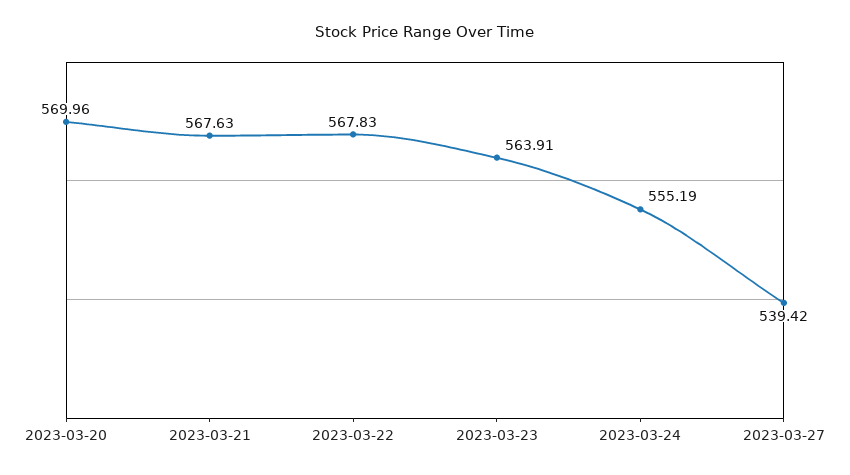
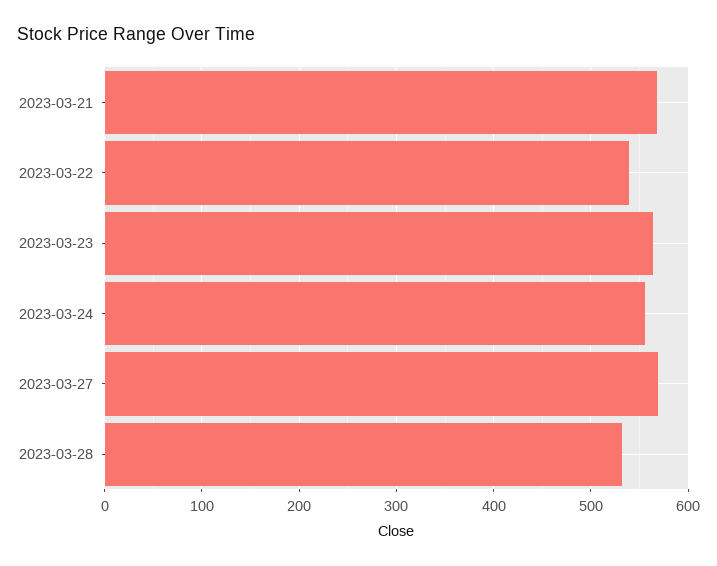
2023-03-20: 569.96 -> none
2023-03-22: 567.83 -> 540
2023-03-27: 539.42 -> 570
2023-03-28: none -> 530

